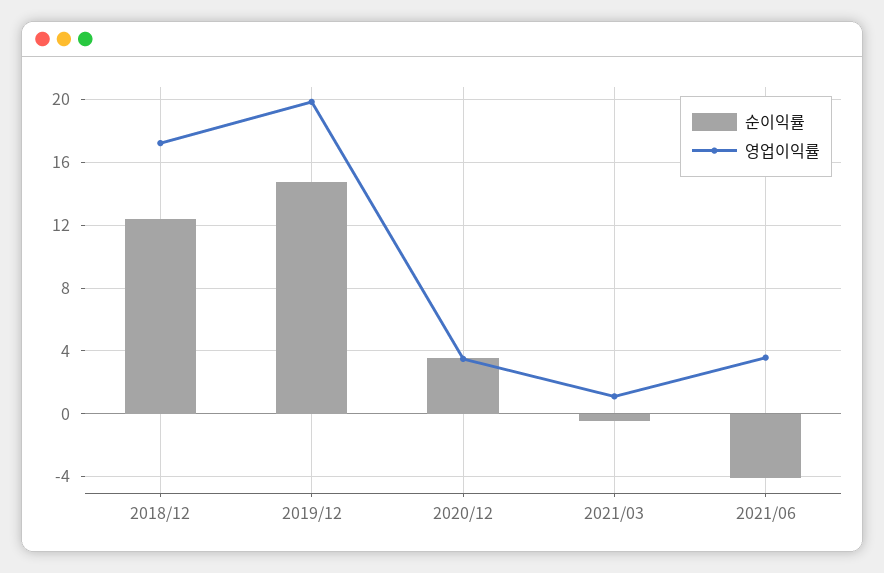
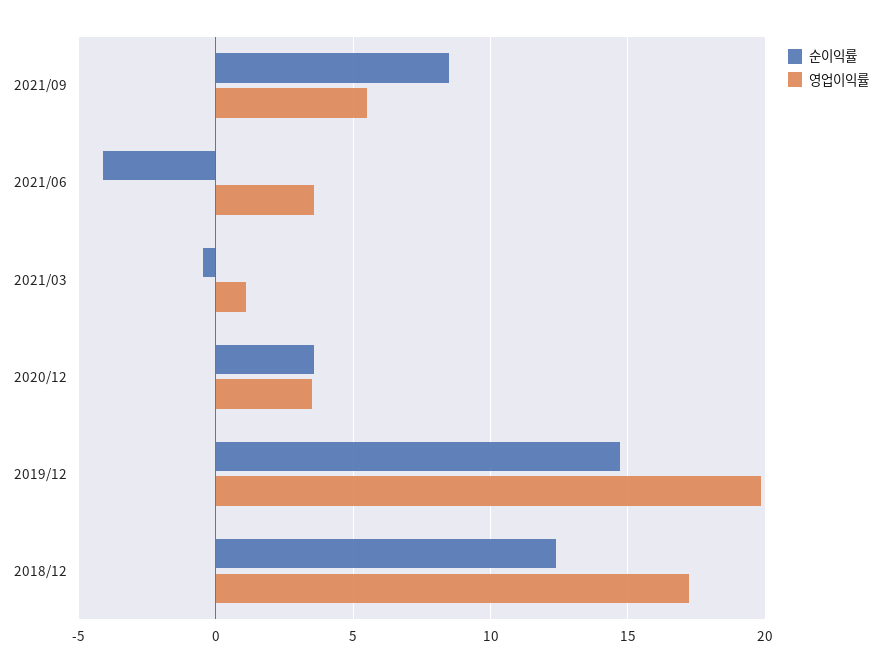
순이익률, 2021/09: none -> 8.5
영업이익률, 2021/09: none -> 5.5

